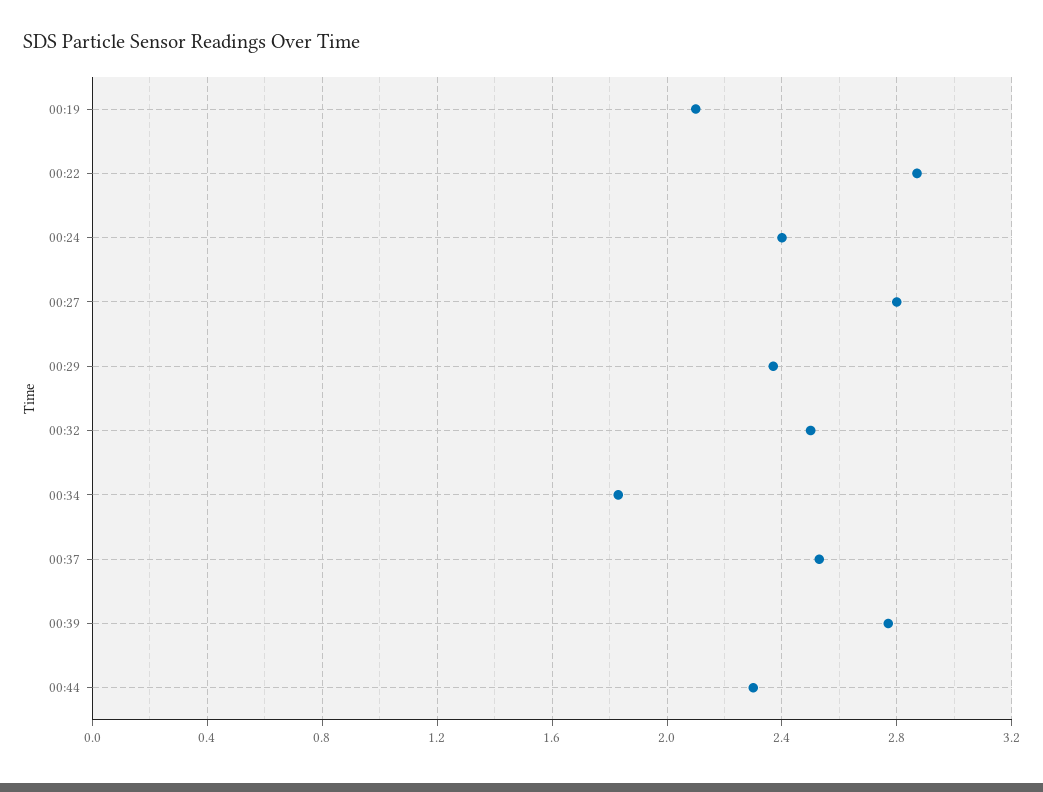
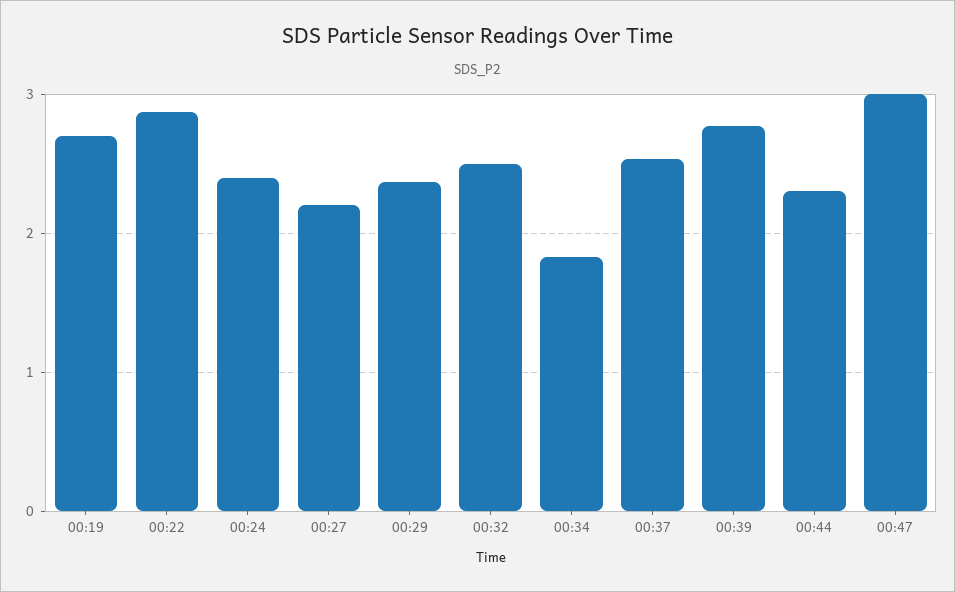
00:19: 2.1 -> 2.7
00:27: 2.8 -> 2.2
00:47: none -> 3

